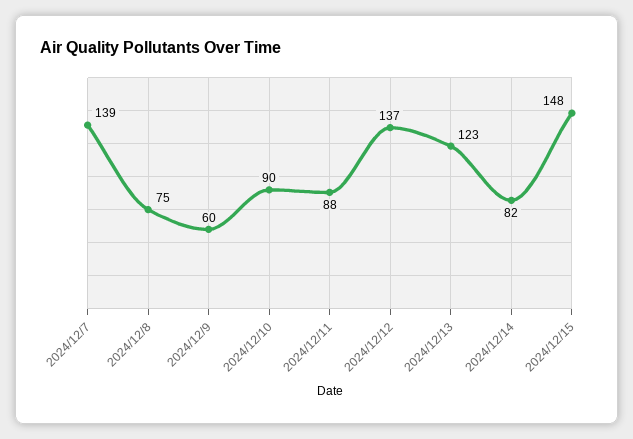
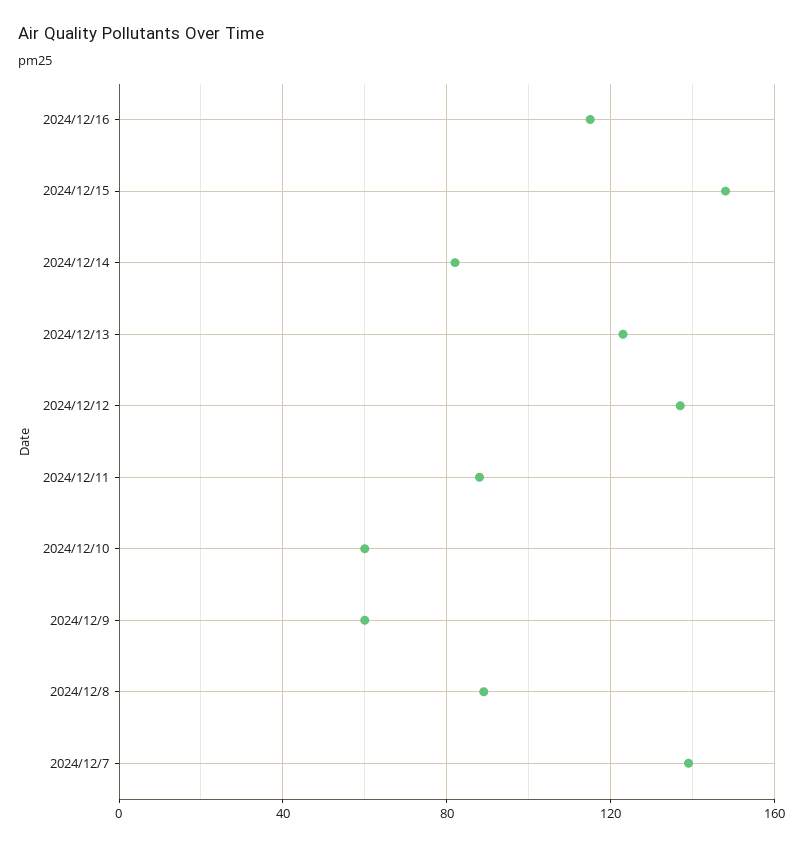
2024/12/8: 75 -> 90
2024/12/10: 90 -> 60
2024/12/16: none -> 115

